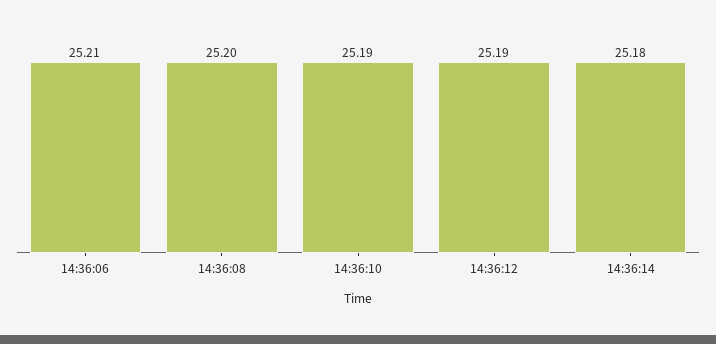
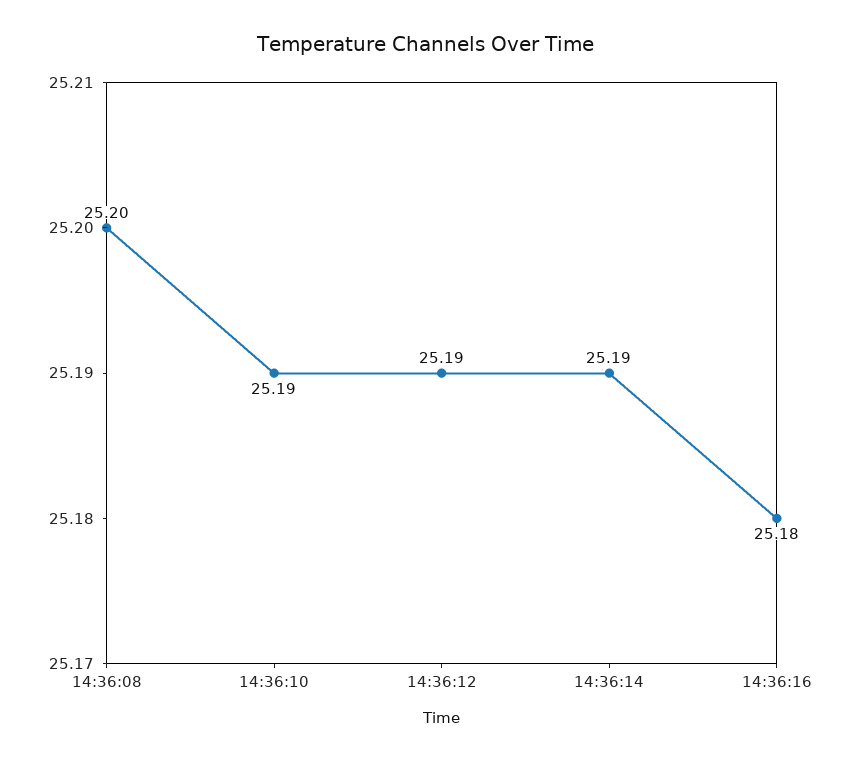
14:36:06: 25.21 -> none
14:36:14: 25.18 -> 25.19
14:36:16: none -> 25.18

